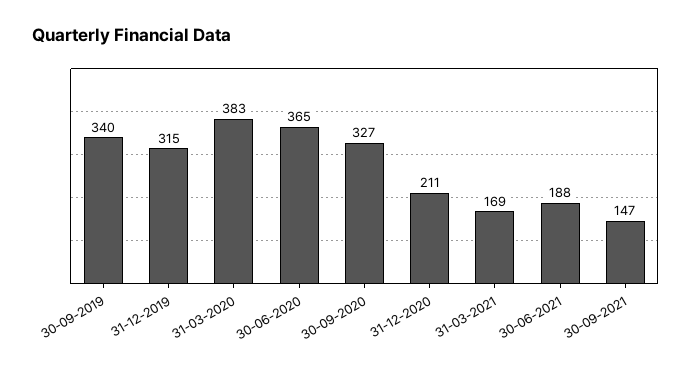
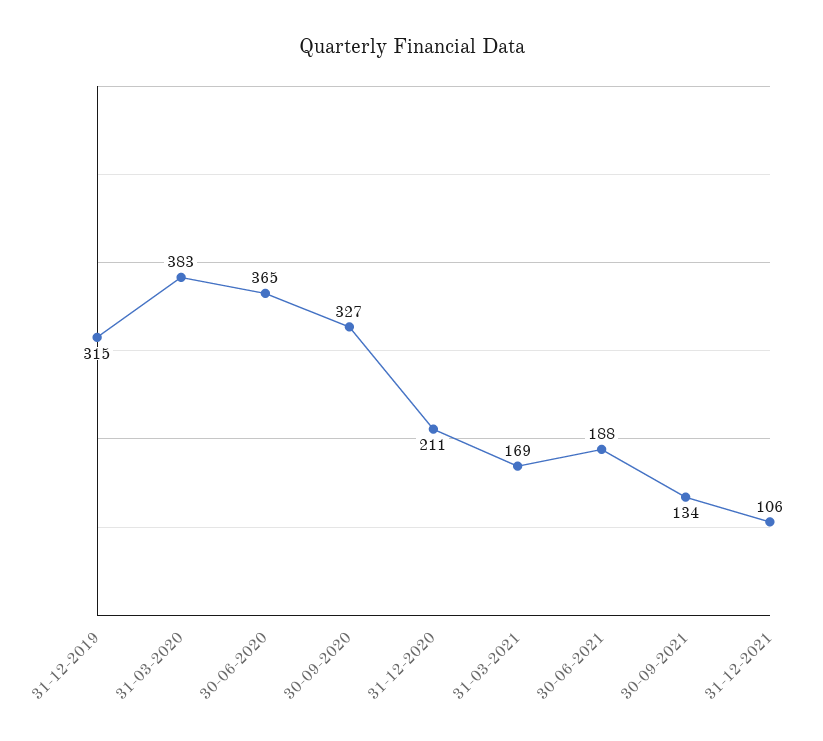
30-09-2019: 340 -> none
30-09-2021: 147 -> 134
31-12-2021: none -> 106

